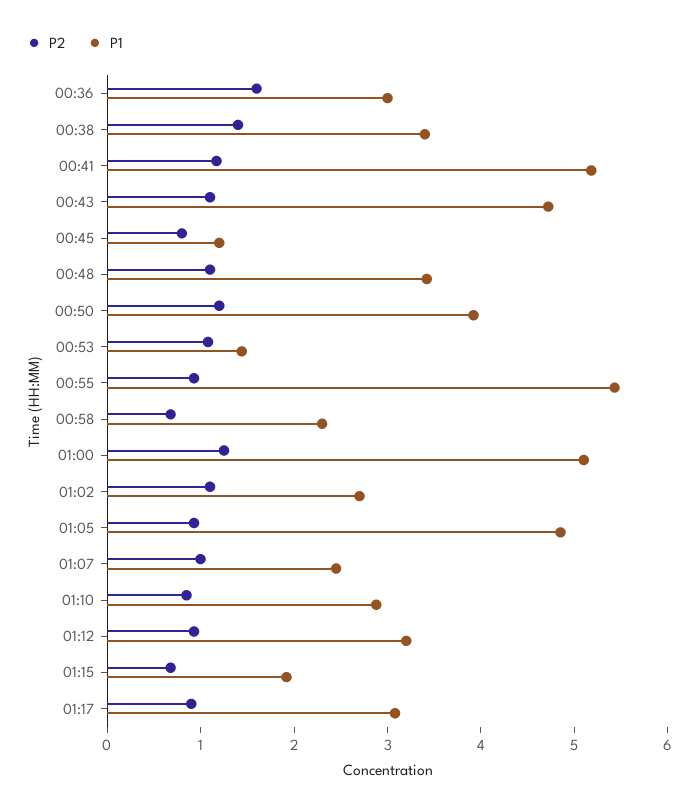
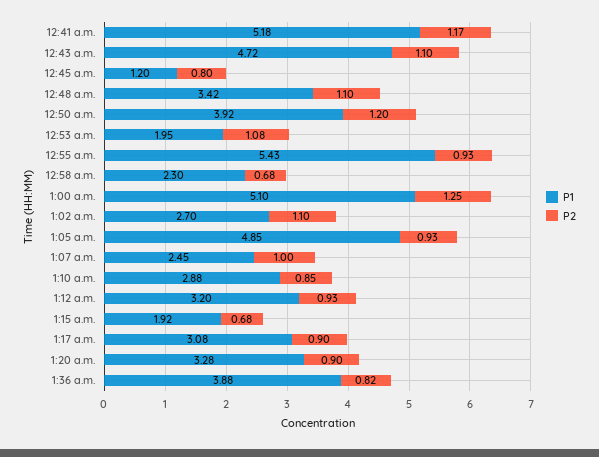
P2, 00:36: 1.6 -> none
P1, 00:36: 3 -> none
P2, 00:38: 1.4 -> none
P1, 00:38: 3.4 -> none
P1, 00:53: 1.4 -> 1.95
P1, 1:20 a.m.: none -> 3.28
P2, 1:20 a.m.: none -> 0.9
P1, 1:36 a.m.: none -> 3.88
P2, 1:36 a.m.: none -> 0.82

